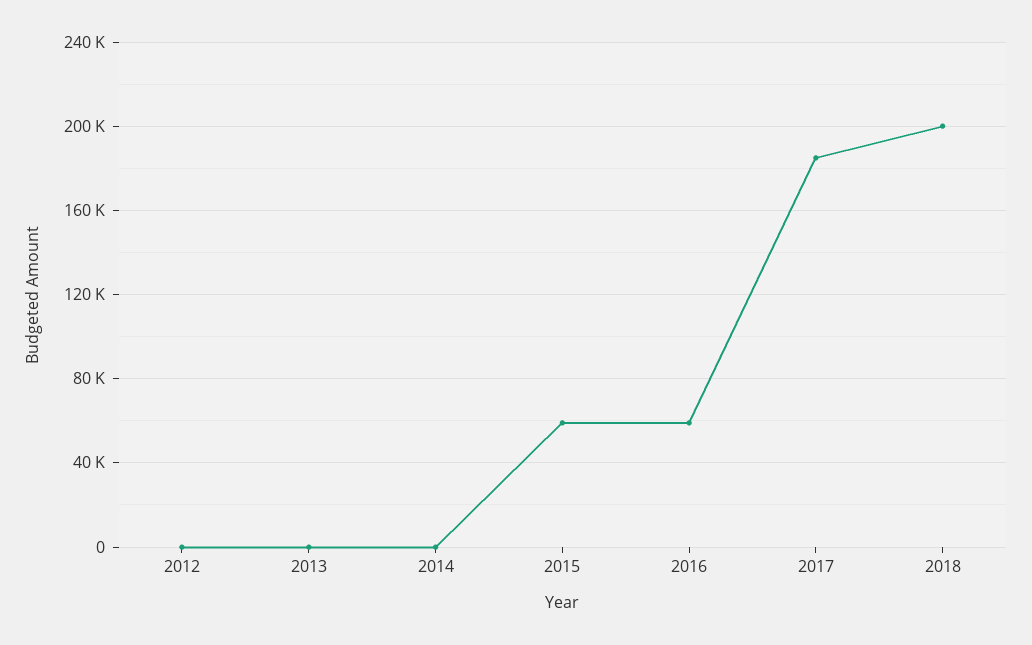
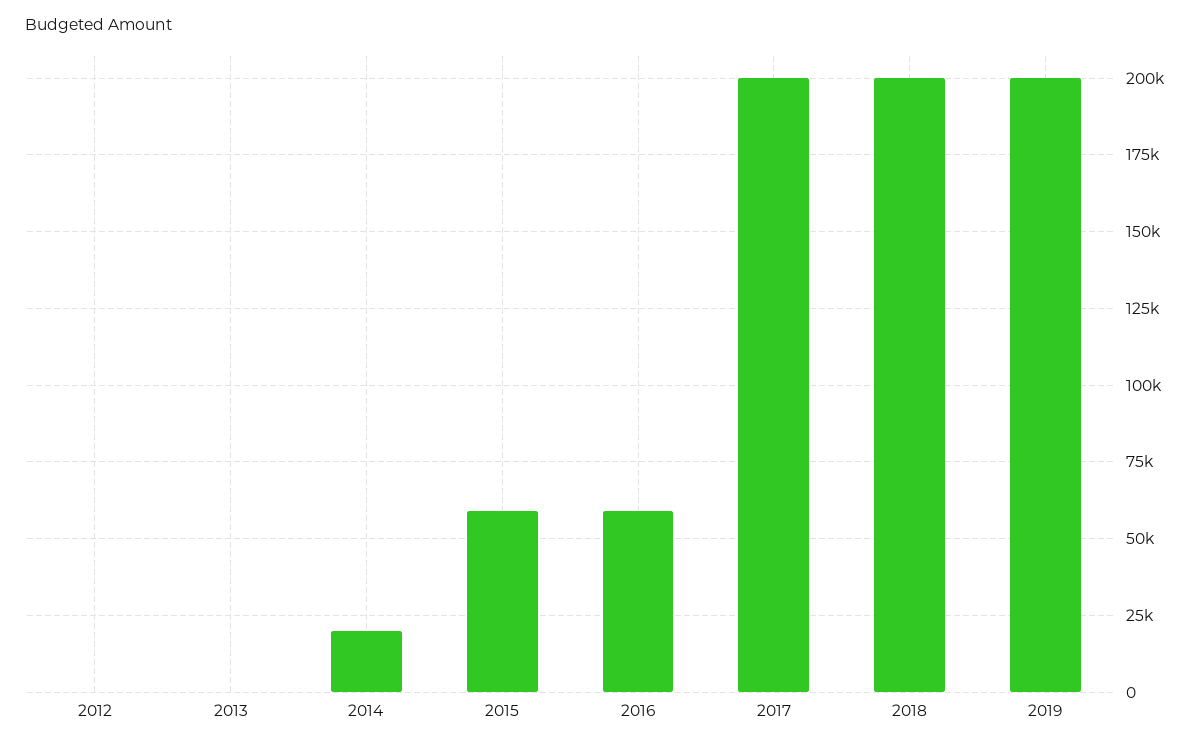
2014: 0 -> 20000
2017: 185000 -> 200000
2019: none -> 200000

